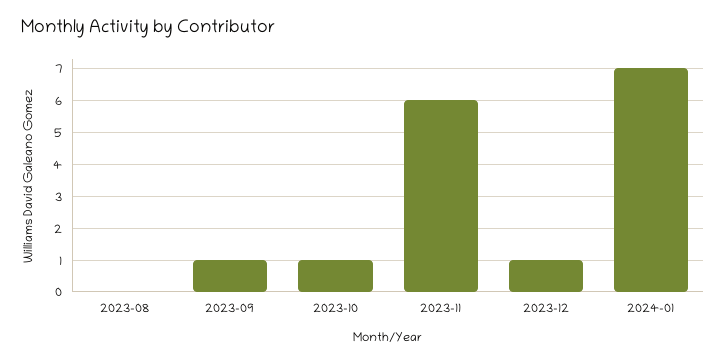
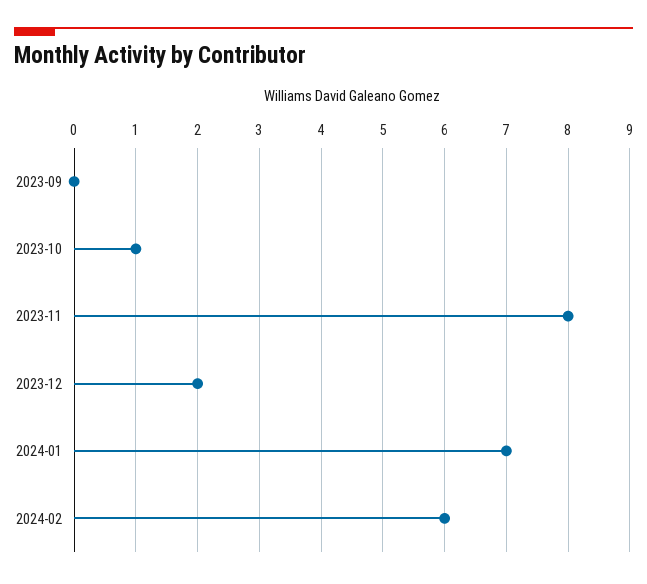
2023-08: 0 -> none
2023-09: 1 -> 0
2023-11: 6 -> 8
2023-12: 1 -> 2
2024-02: none -> 6

